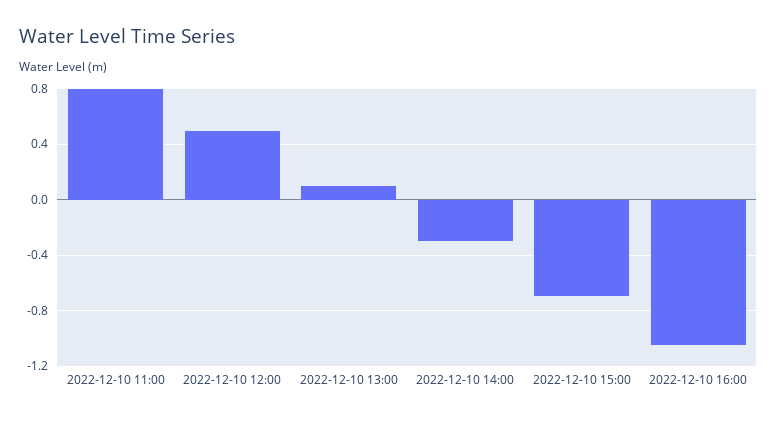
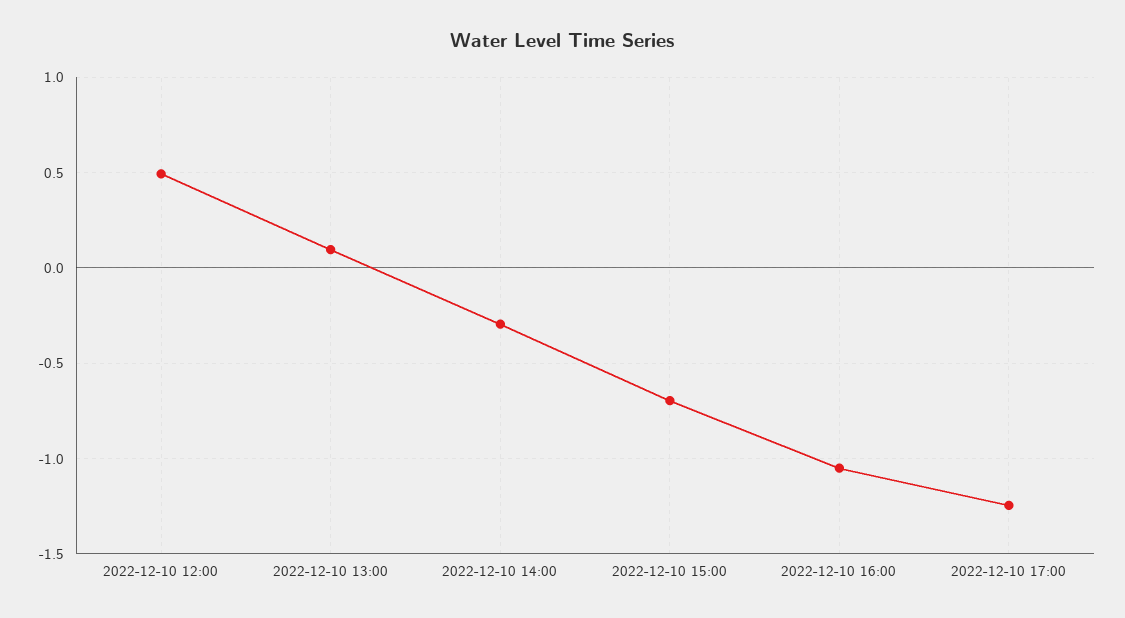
2022-12-10 11:00: 0.8 -> none
2022-12-10 17:00: none -> -1.25

